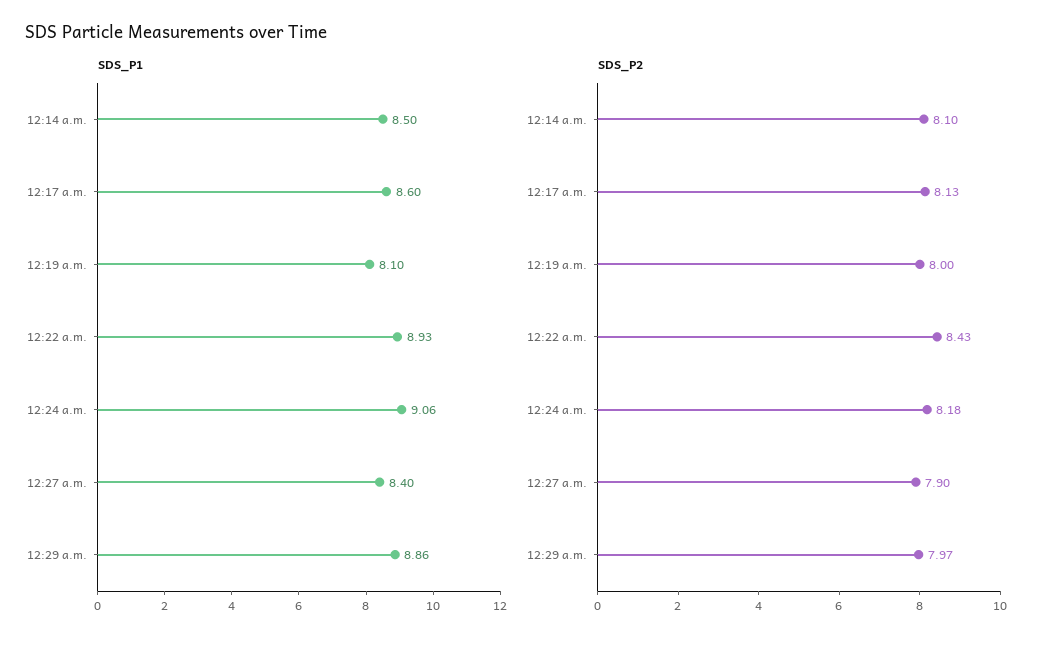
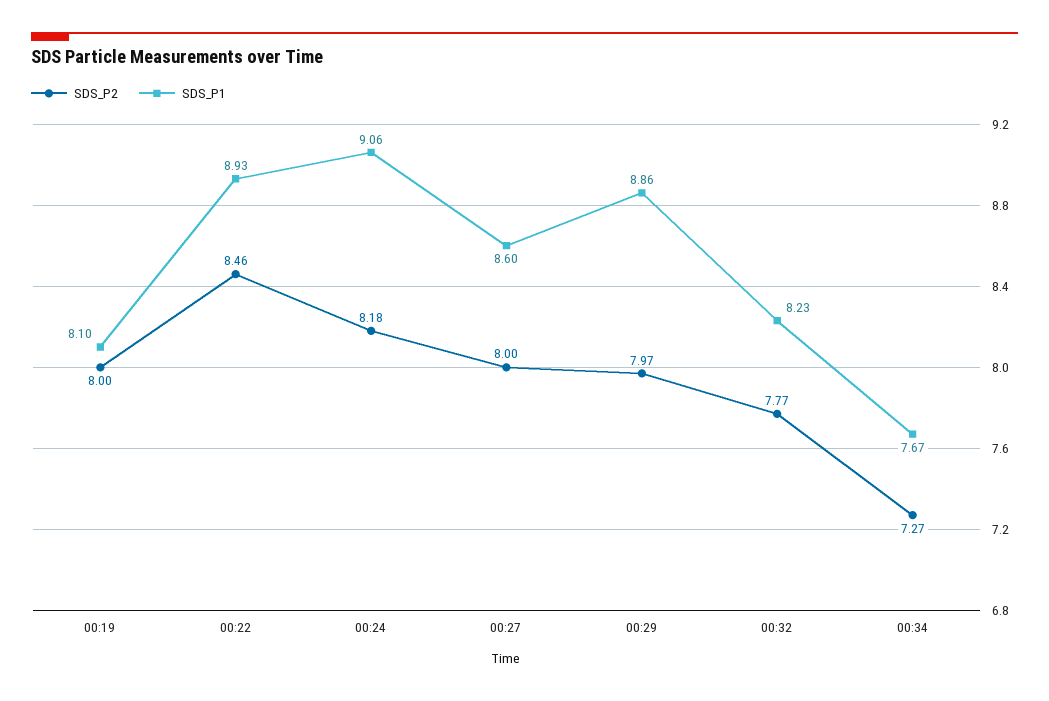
SDS_P1, 12:14 a.m.: 8.5 -> none
SDS_P1, 12:17 a.m.: 8.6 -> none
SDS_P1, 12:27 a.m.: 8.4 -> 8.6
SDS_P2, 12:14 a.m.: 8.1 -> none
SDS_P2, 12:17 a.m.: 8.13 -> none
SDS_P2, 12:22 a.m.: 8.43 -> 8.46
SDS_P2, 12:27 a.m.: 7.9 -> 8
SDS_P2, 00:32: none -> 7.77
SDS_P1, 00:32: none -> 8.23
SDS_P2, 00:34: none -> 7.27
SDS_P1, 00:34: none -> 7.67

